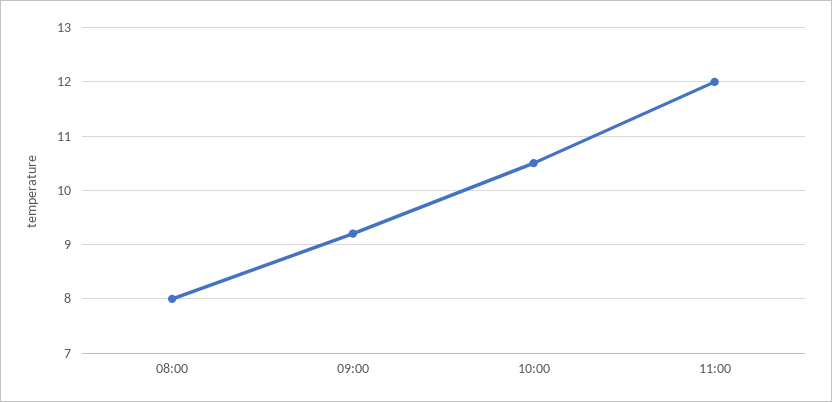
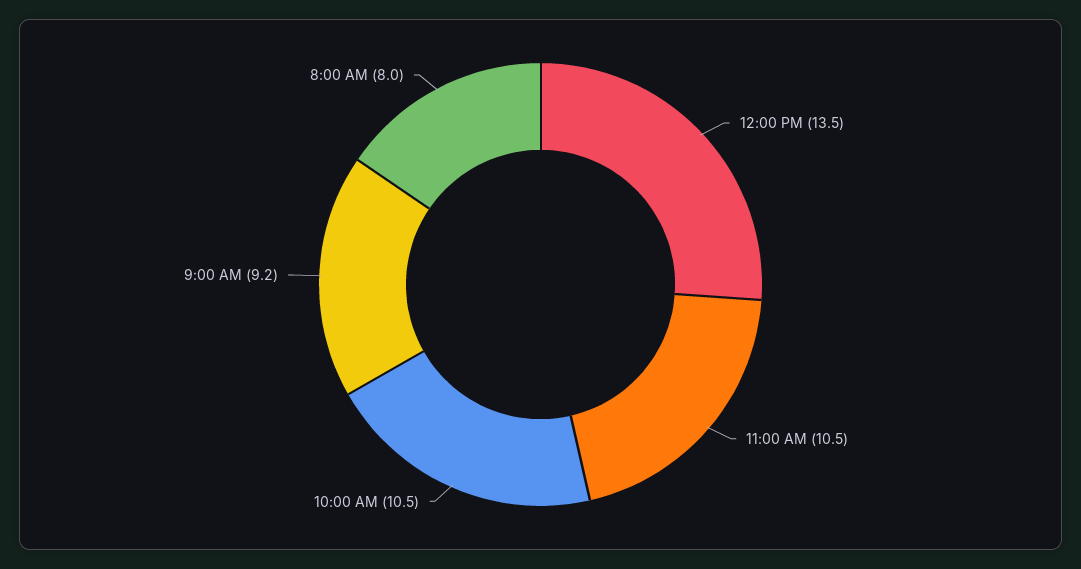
11:00: 12 -> 10.5
12:00 PM: none -> 13.5

